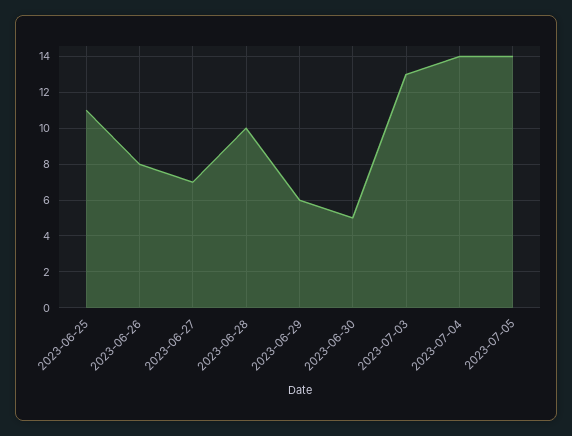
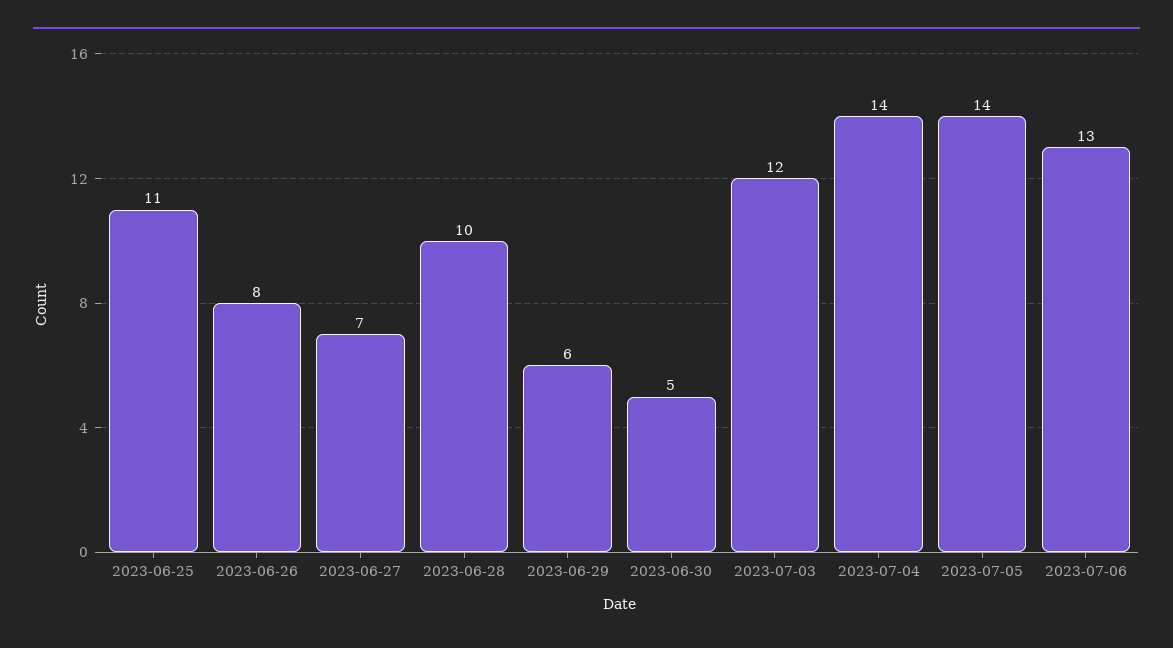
2023-07-03: 13 -> 12
2023-07-06: none -> 13

